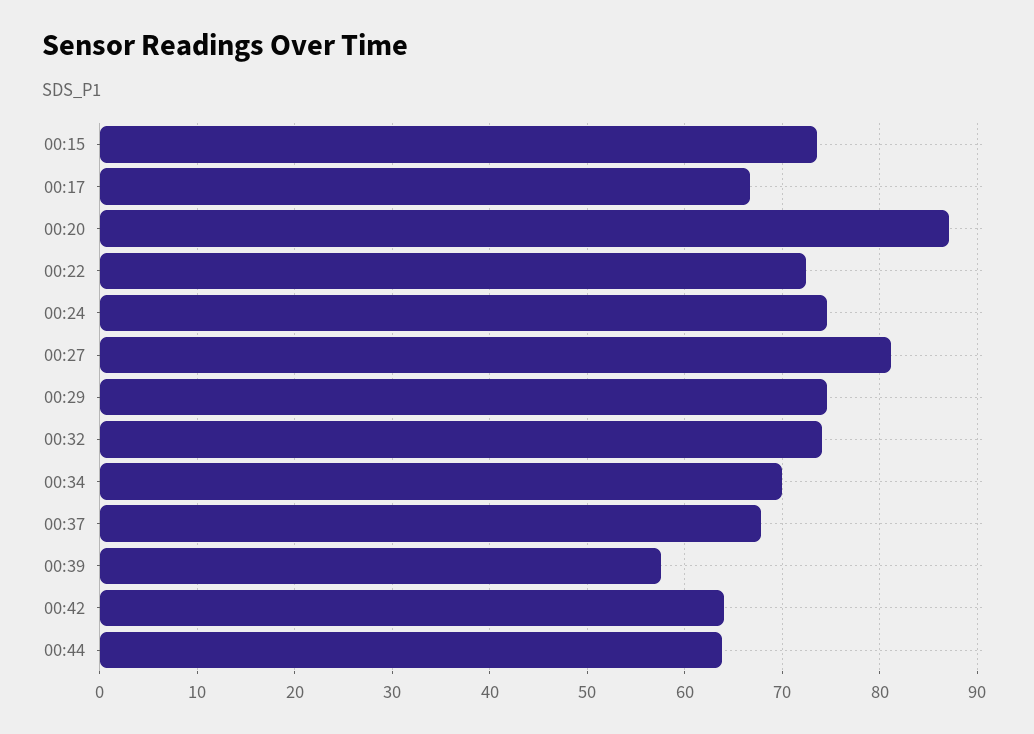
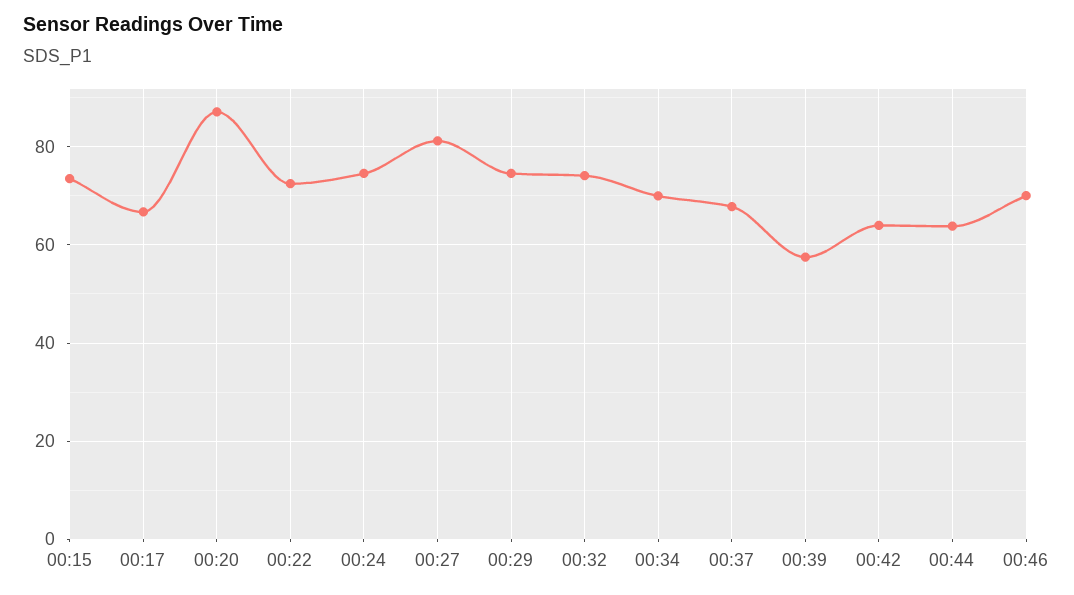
00:46: none -> 70

